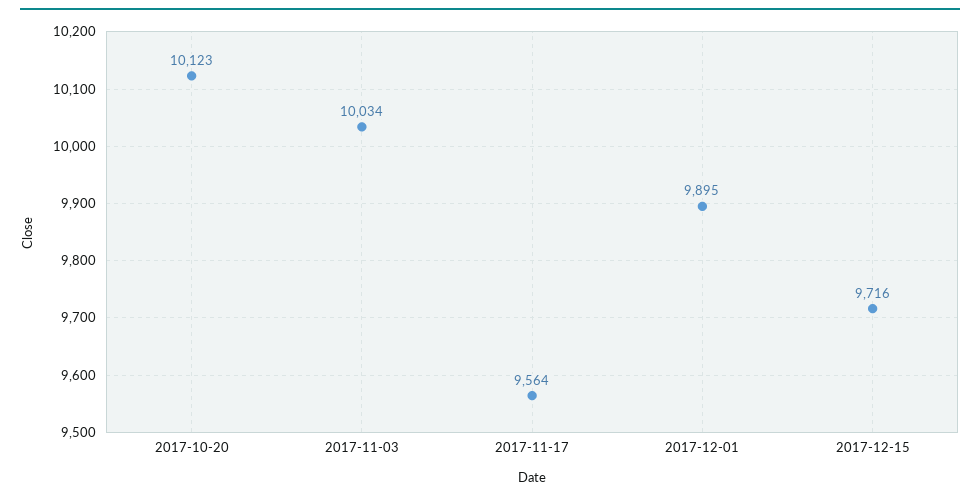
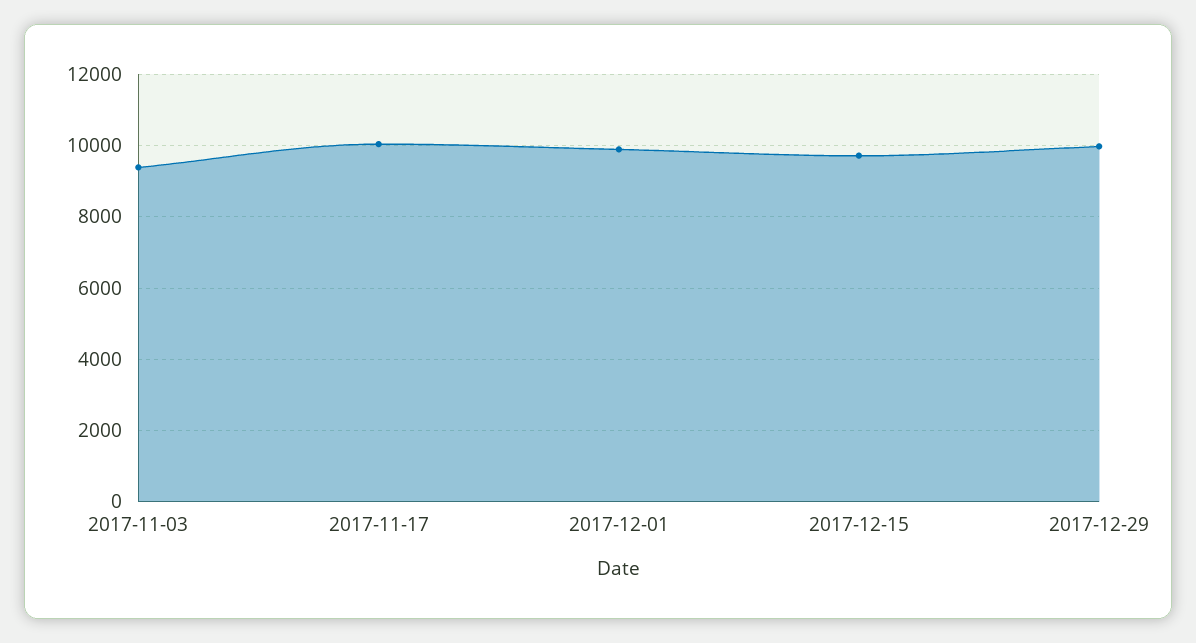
2017-10-20: 10123 -> none
2017-11-03: 10034 -> 9400
2017-11-17: 9564 -> 10000
2017-12-29: none -> 10000

